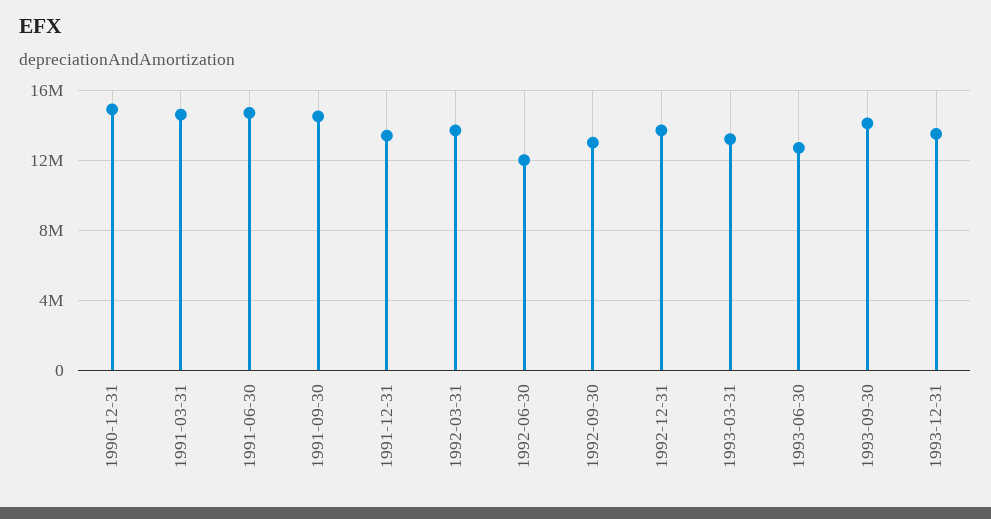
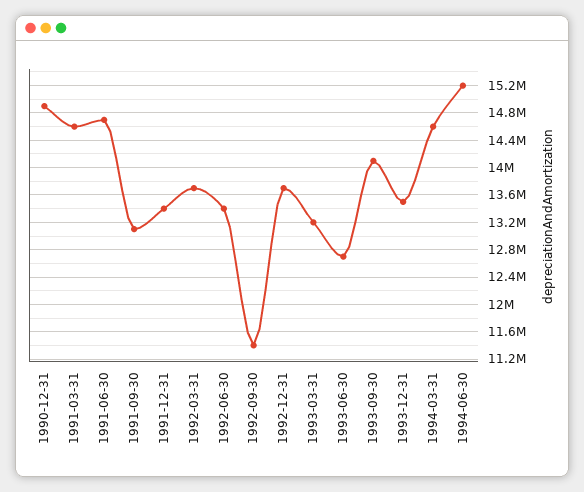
1991-09-30: 14500000 -> 13100000
1992-06-30: 12000000 -> 13400000
1992-09-30: 13000000 -> 11400000
1994-03-31: none -> 14600000
1994-06-30: none -> 15200000

